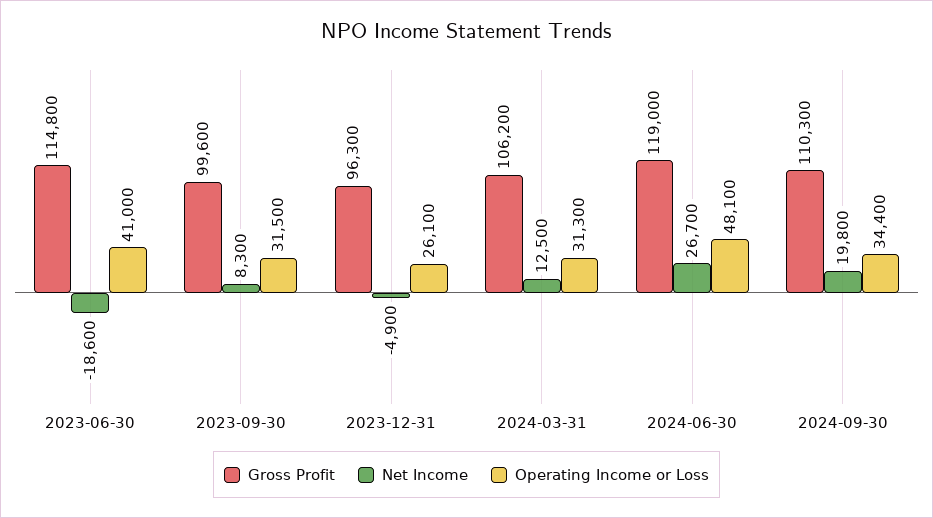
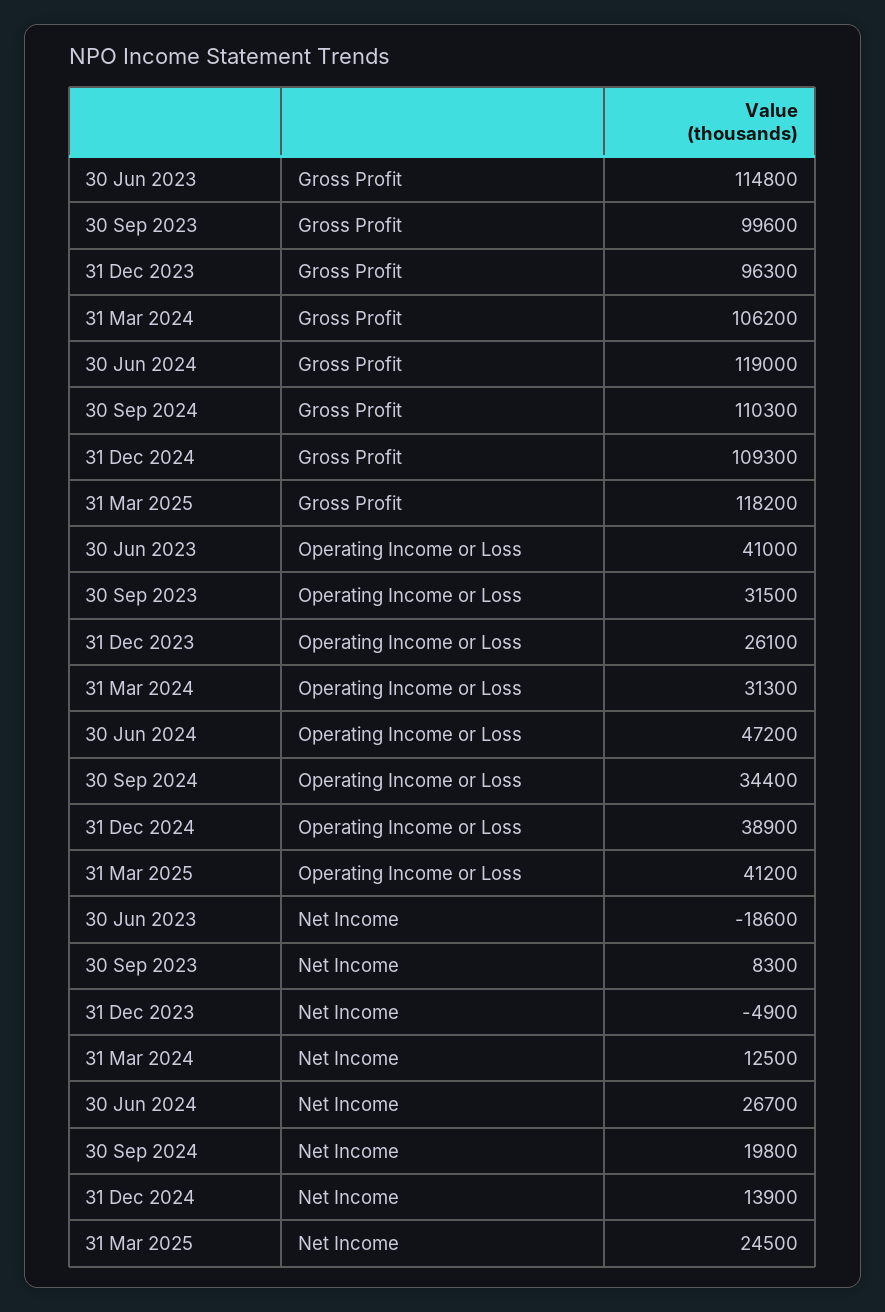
Operating Income or Loss, 2024-06-30: 48100 -> 47200
Gross Profit, 31 Dec 2024: none -> 109300
Gross Profit, 31 Mar 2025: none -> 118200
Operating Income or Loss, 31 Dec 2024: none -> 38900
Operating Income or Loss, 31 Mar 2025: none -> 41200
Net Income, 31 Dec 2024: none -> 13900
Net Income, 31 Mar 2025: none -> 24500

